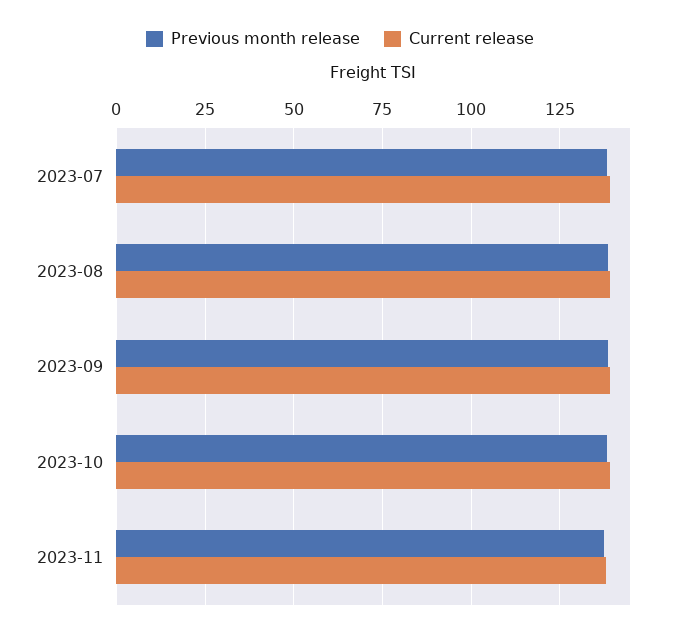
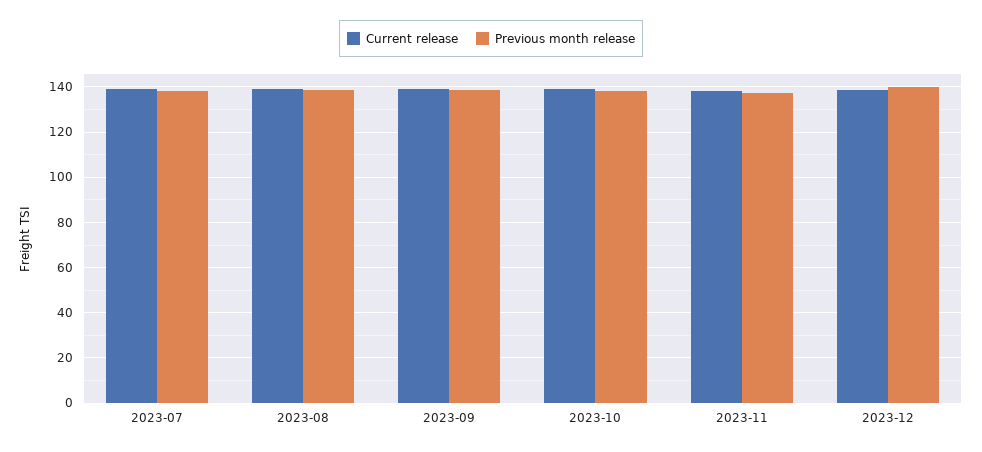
Current release, 2023-12: none -> 140
Previous month release, 2023-12: none -> 140

